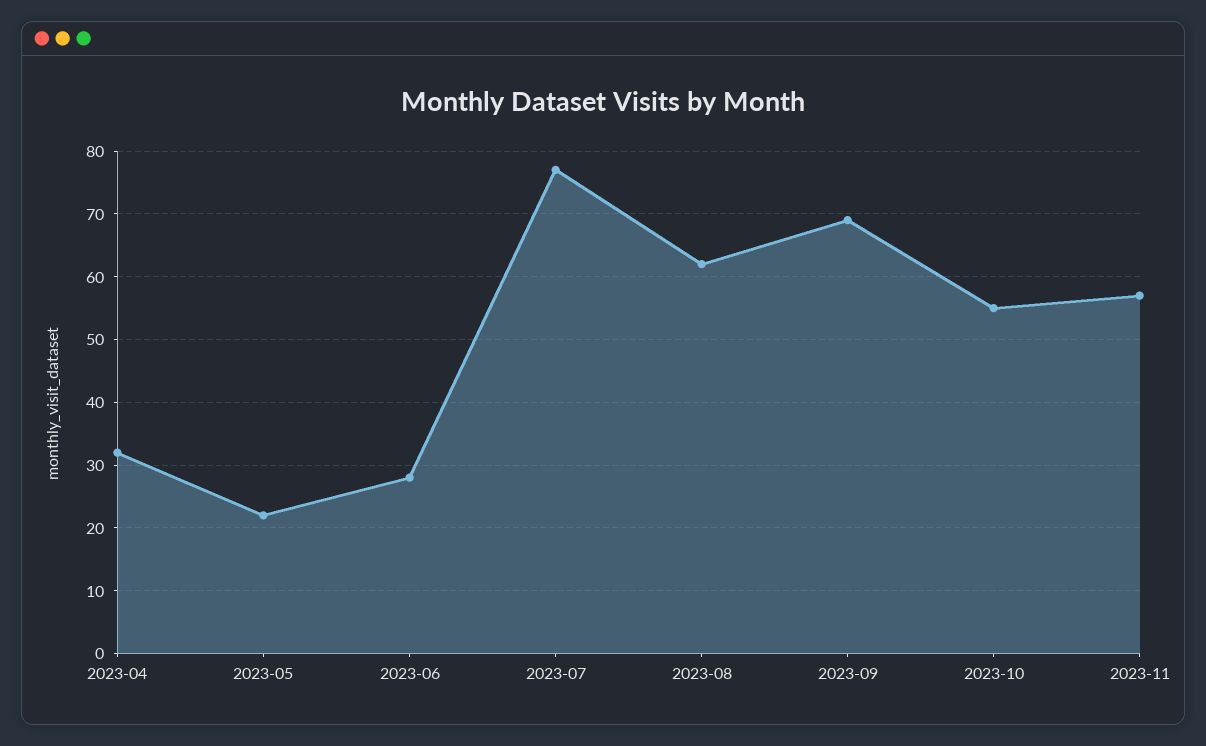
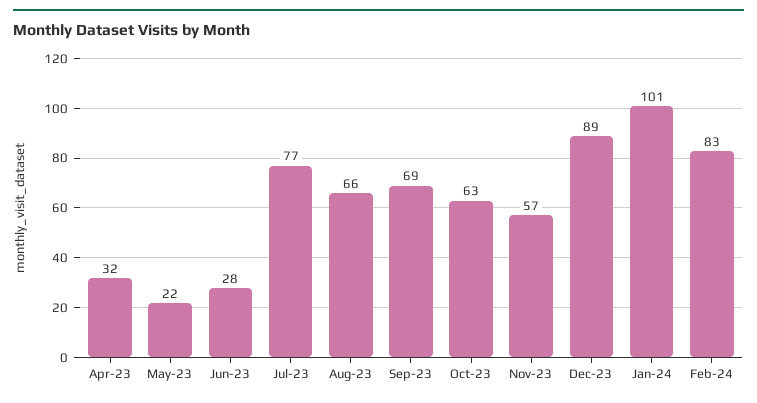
2023-08: 62 -> 66
2023-10: 55 -> 63
Dec-23: none -> 89
Jan-24: none -> 101
Feb-24: none -> 83

